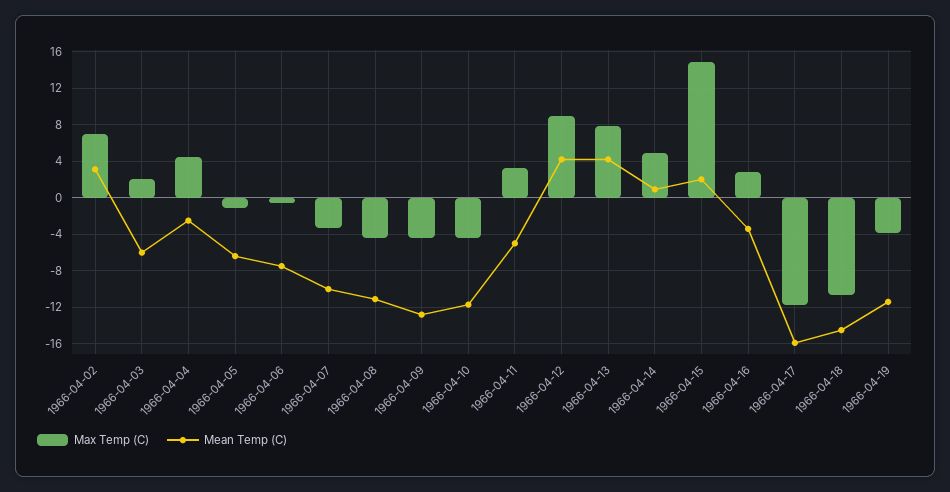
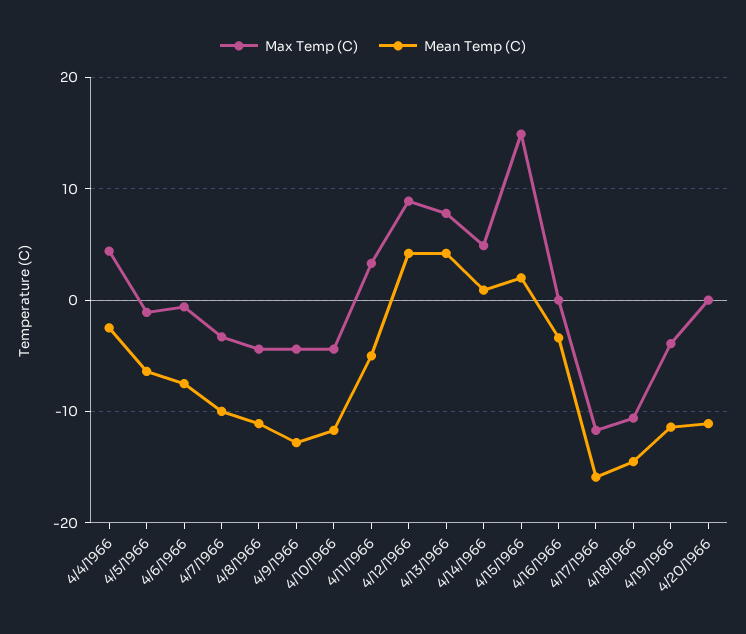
Max Temp (C), 1966-04-02: 7 -> none
Mean Temp (C), 1966-04-02: 3 -> none
Max Temp (C), 1966-04-03: 2 -> none
Mean Temp (C), 1966-04-03: -6 -> none
Max Temp (C), 1966-04-16: 3 -> 0
Max Temp (C), 4/20/1966: none -> 0
Mean Temp (C), 4/20/1966: none -> -11

